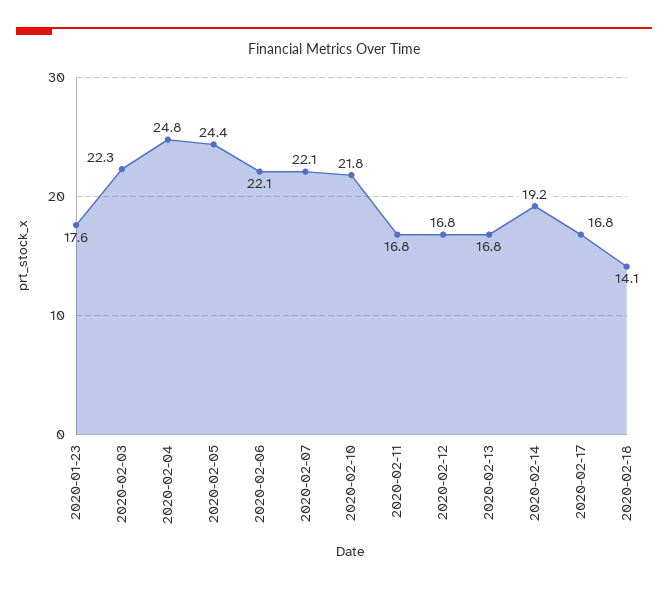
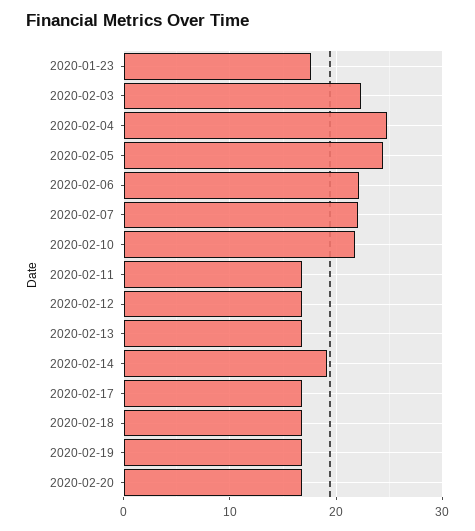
2020-02-18: 14.1 -> 17
2020-02-19: none -> 17
2020-02-20: none -> 17

